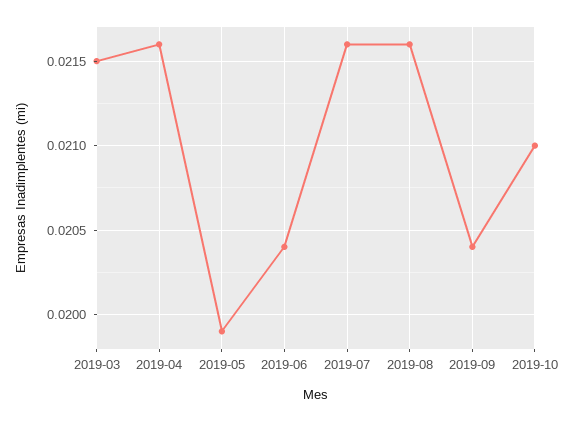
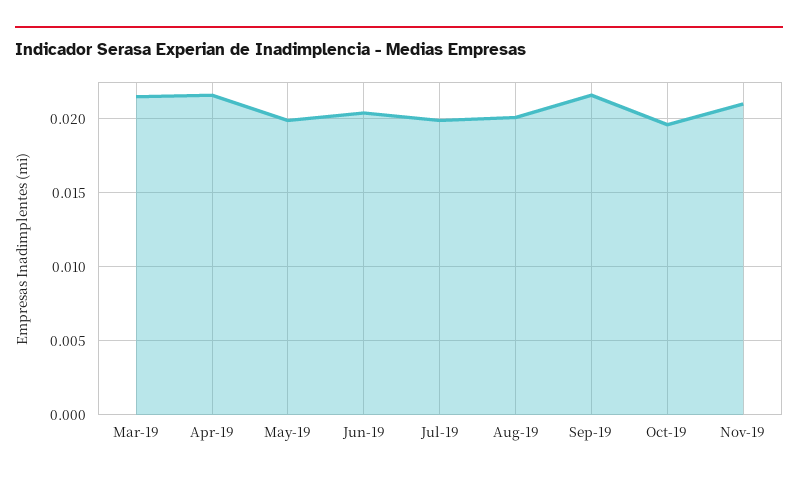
2019-07: 0.0216 -> 0.02
2019-08: 0.0216 -> 0.02
2019-09: 0.0204 -> 0.0215
2019-10: 0.021 -> 0.0195
Nov-19: none -> 0.021

